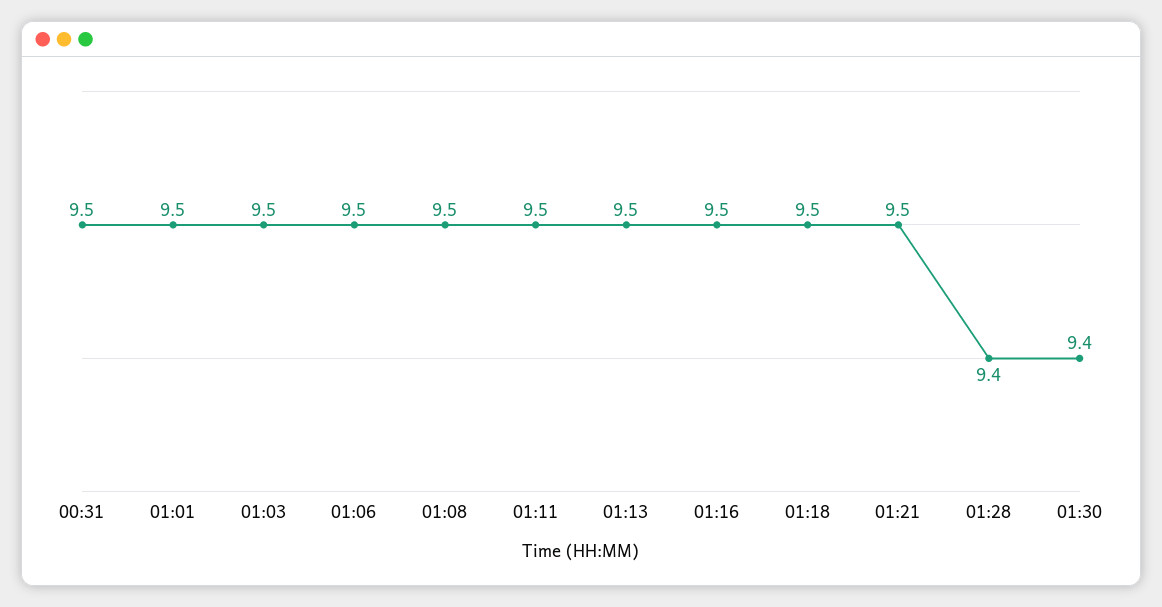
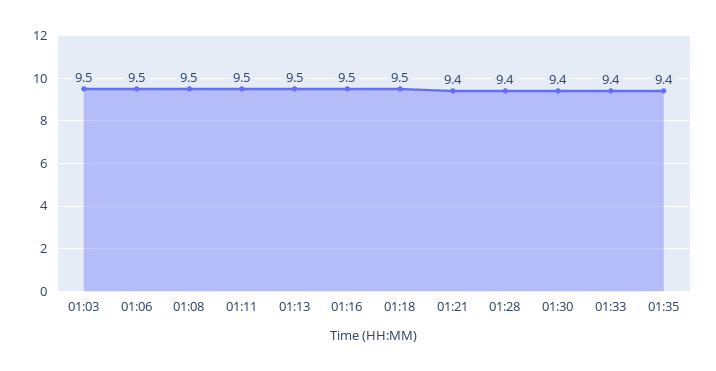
00:31: 9.5 -> none
01:01: 9.5 -> none
01:21: 9.5 -> 9.4
01:33: none -> 9.4
01:35: none -> 9.4

